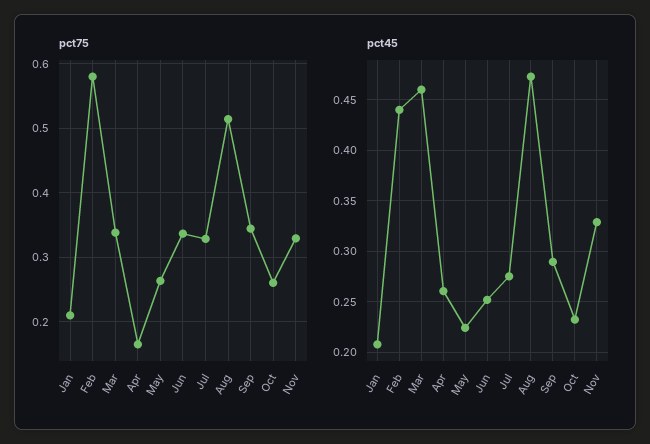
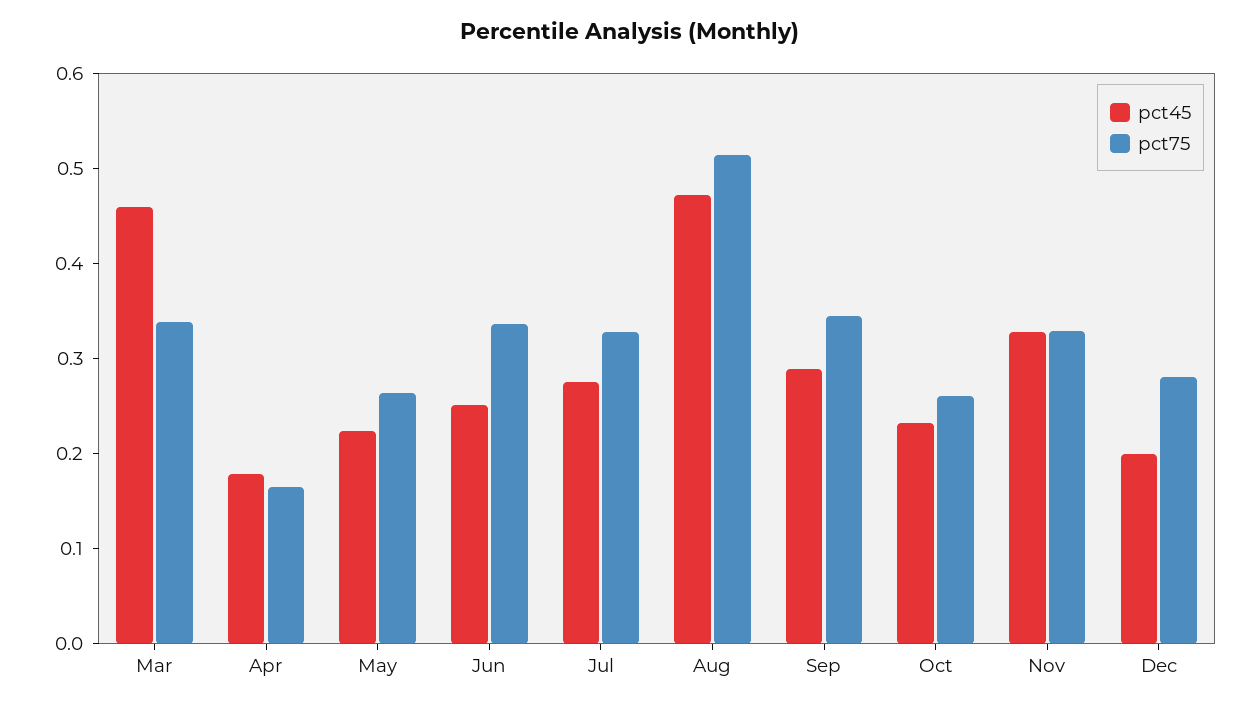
pct75, Jan: 0.21 -> none
pct75, Feb: 0.58 -> none
pct45, Jan: 0.21 -> none
pct45, Feb: 0.44 -> none
pct45, Apr: 0.26 -> 0.18
pct45, Dec: none -> 0.2
pct75, Dec: none -> 0.28

